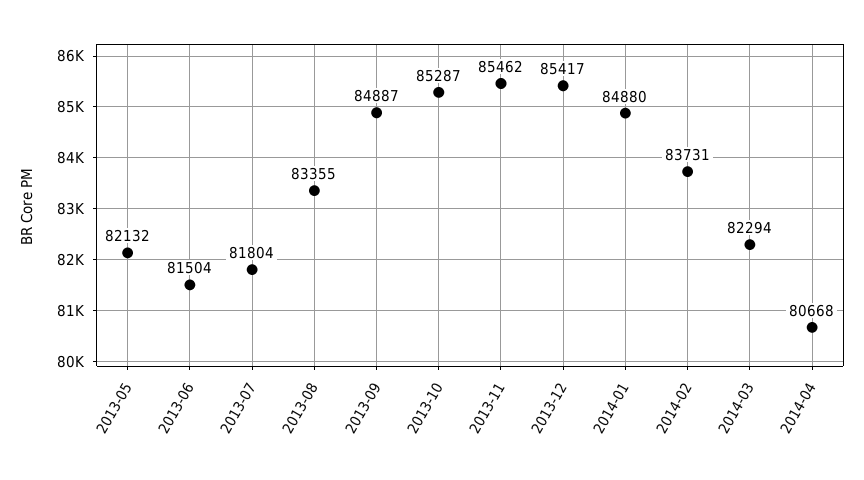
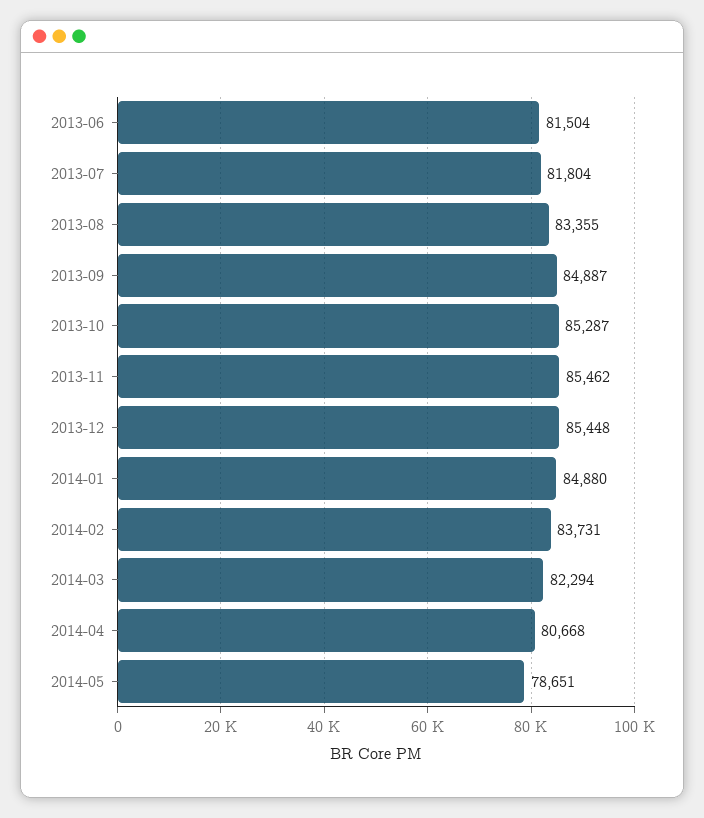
2013-05: 82132 -> none
2013-12: 85417 -> 85448
2014-05: none -> 78651

